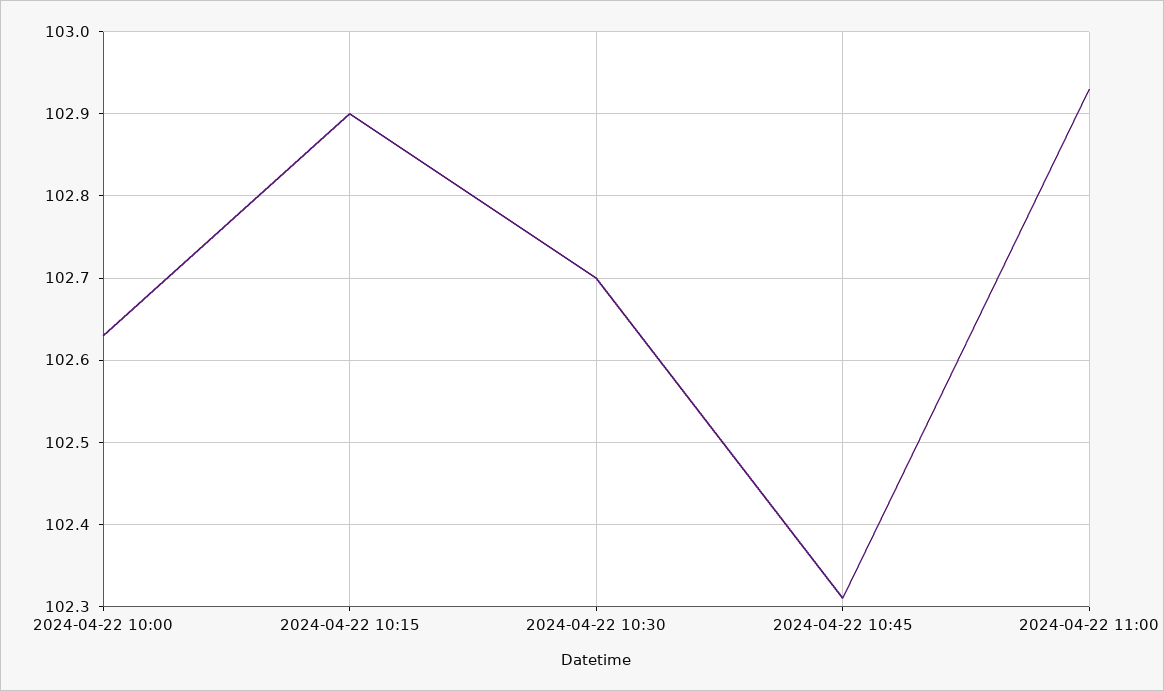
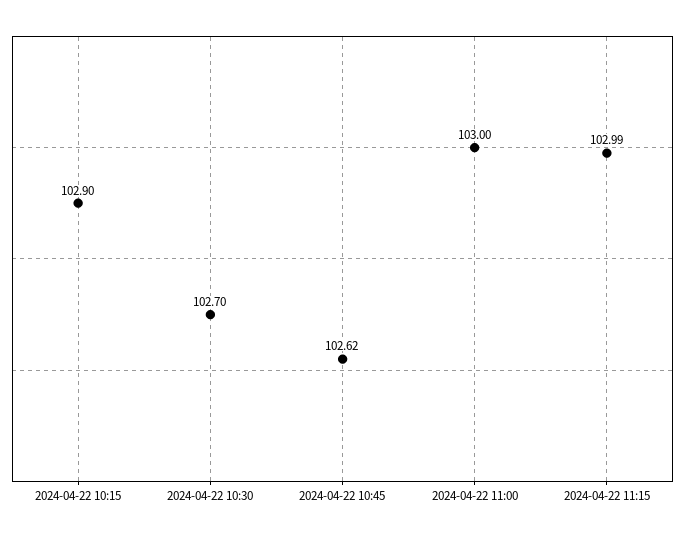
2024-04-22 10:00: 102.63 -> none
2024-04-22 10:45: 102.31 -> 102.62
2024-04-22 11:00: 102.93 -> 103
2024-04-22 11:15: none -> 102.99

